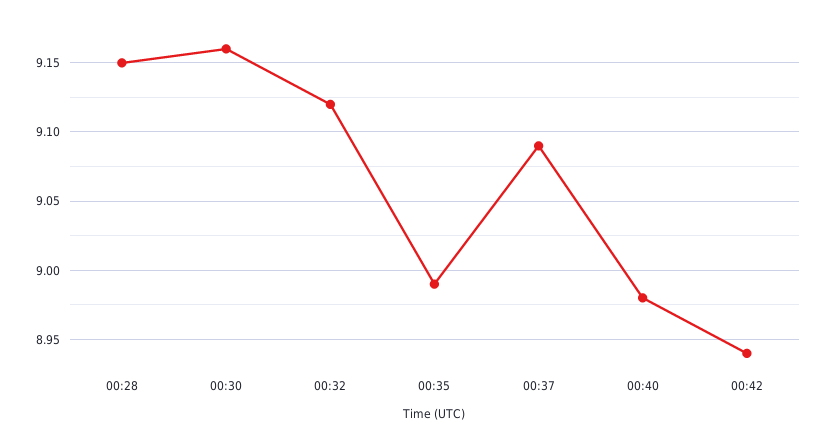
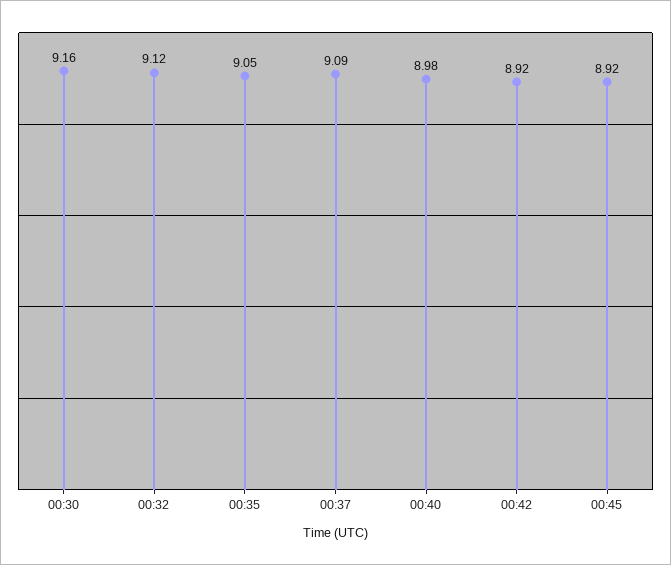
00:28: 9.15 -> none
00:35: 8.99 -> 9.05
00:42: 8.94 -> 8.92
00:45: none -> 8.92

